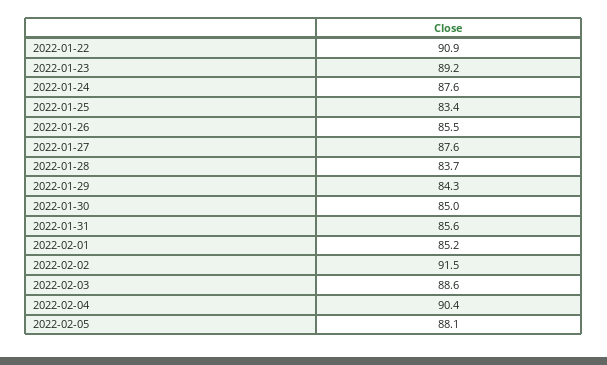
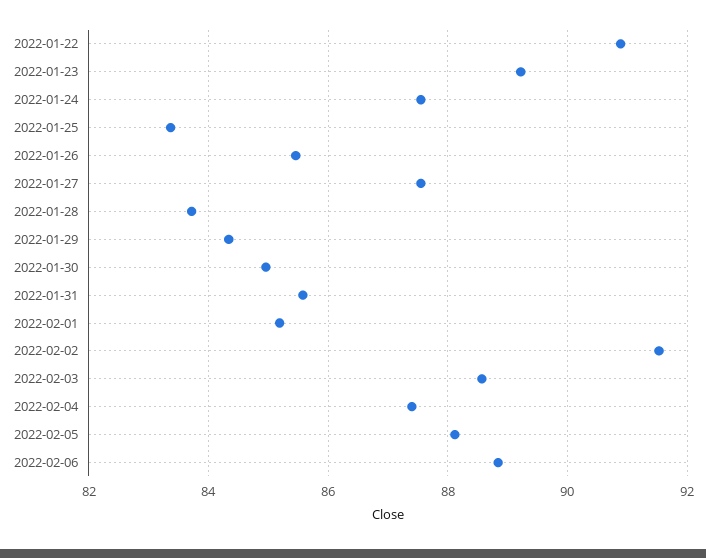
2022-02-04: 90.4 -> 87.4
2022-02-06: none -> 88.8

